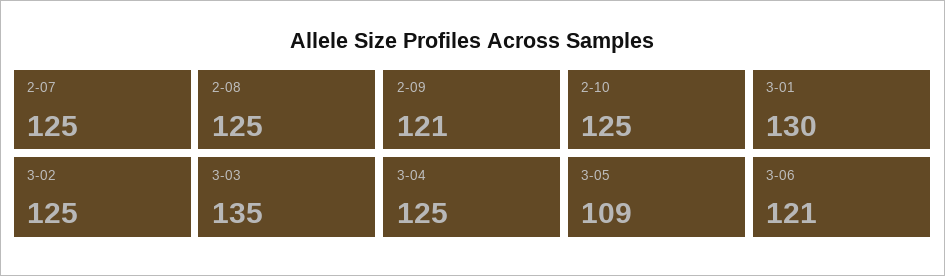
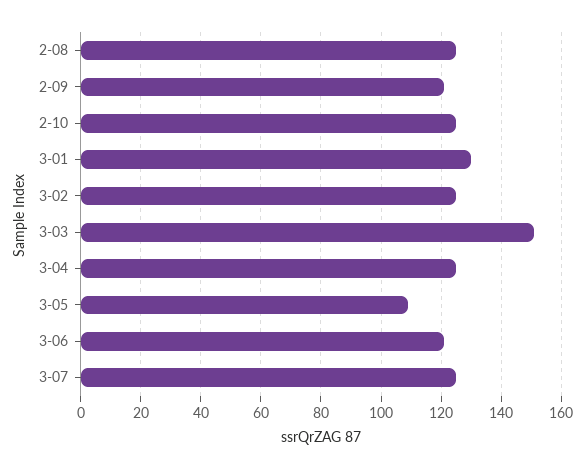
2-07: 125 -> none
3-03: 135 -> 150
3-07: none -> 125

